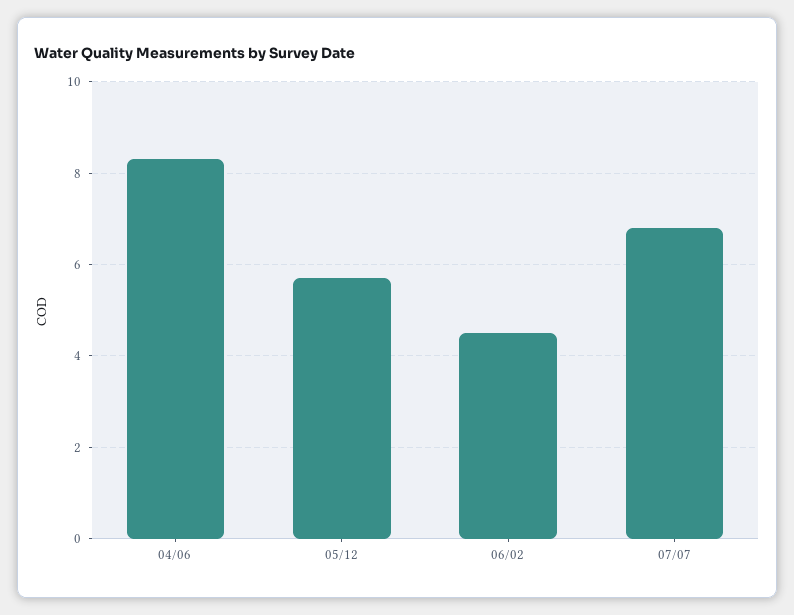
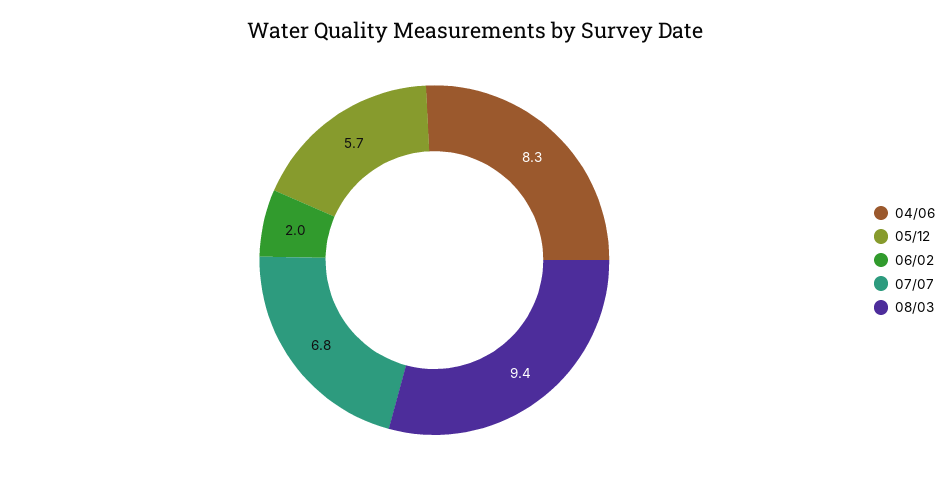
06/02: 4.5 -> 2
08/03: none -> 9.4

